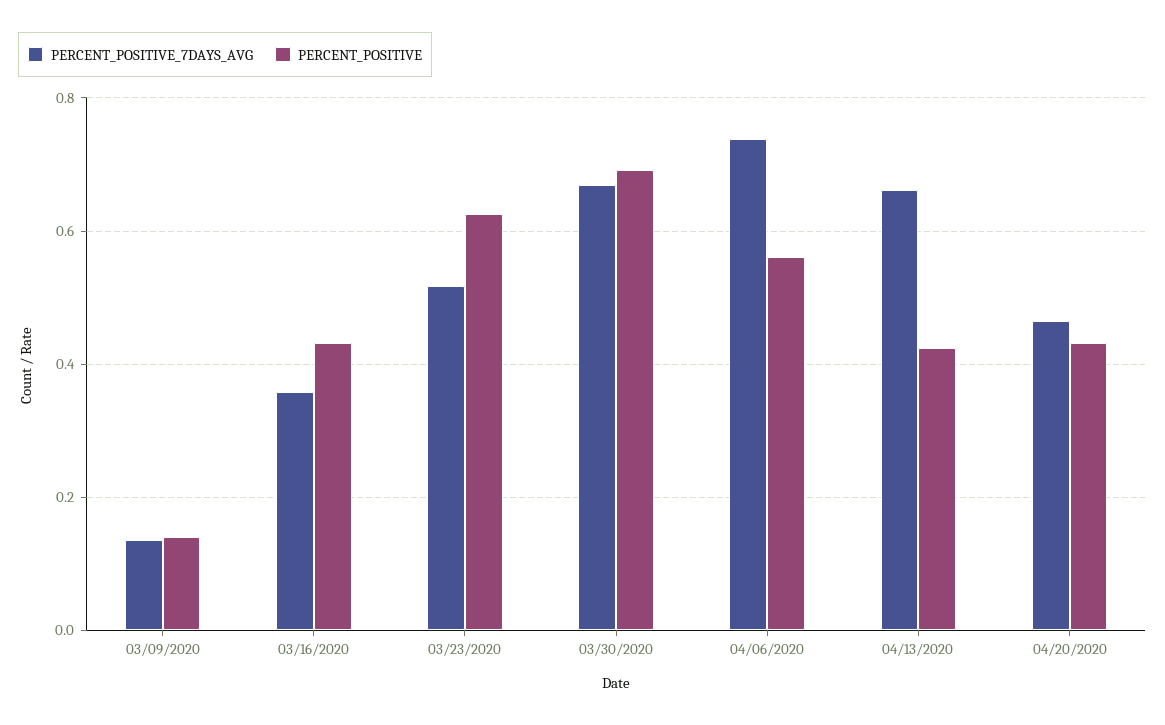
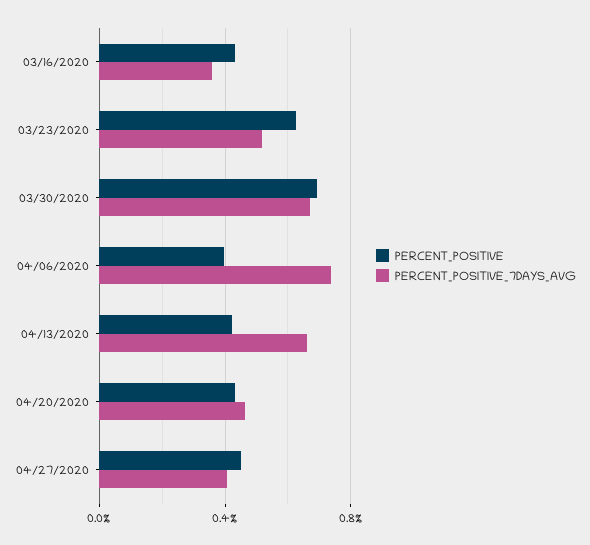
PERCENT_POSITIVE_7DAYS_AVG, 03/09/2020: 0.14 -> none
PERCENT_POSITIVE, 03/09/2020: 0.14 -> none
PERCENT_POSITIVE, 04/06/2020: 0.56 -> 0.4
PERCENT_POSITIVE, 04/27/2020: none -> 0.45
PERCENT_POSITIVE_7DAYS_AVG, 04/27/2020: none -> 0.4

